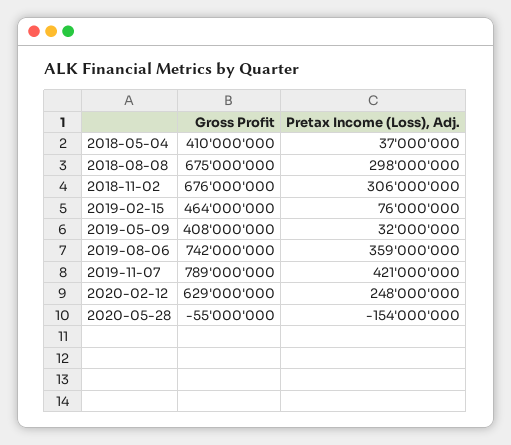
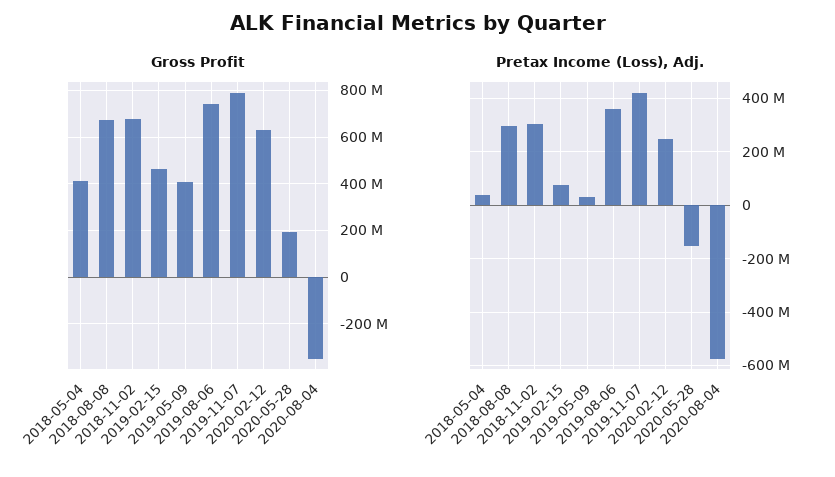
Gross Profit, 2020-05-28: -55000000 -> 200000000
Gross Profit, 2020-08-04: none -> -350000000
Pretax Income (Loss), Adj., 2020-08-04: none -> -575000000

